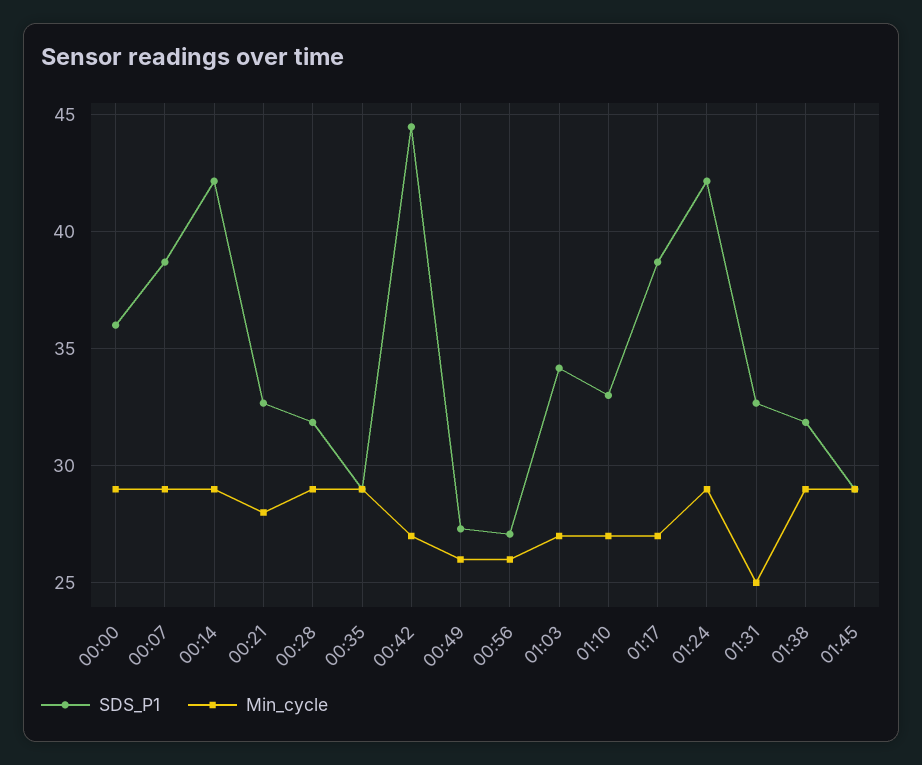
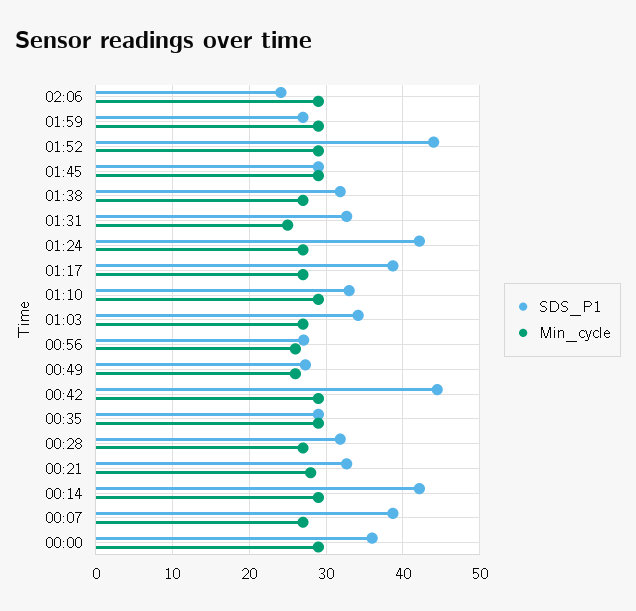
Min_cycle, 00:07: 29 -> 27
Min_cycle, 00:28: 29 -> 27
Min_cycle, 00:42: 27 -> 29
Min_cycle, 01:10: 27 -> 29
Min_cycle, 01:24: 29 -> 27
Min_cycle, 01:38: 29 -> 27
SDS_P1, 02:06: none -> 24
Min_cycle, 02:06: none -> 29
SDS_P1, 01:59: none -> 27
Min_cycle, 01:59: none -> 29
SDS_P1, 01:52: none -> 44
Min_cycle, 01:52: none -> 29

